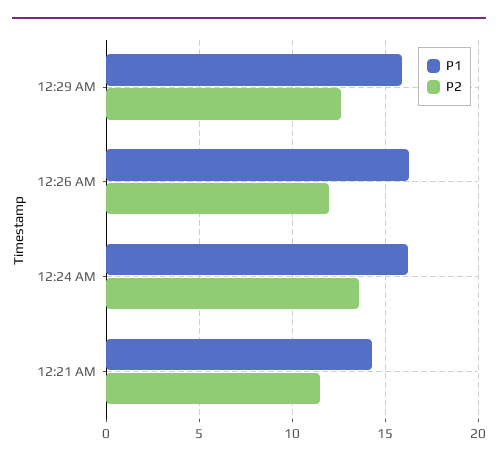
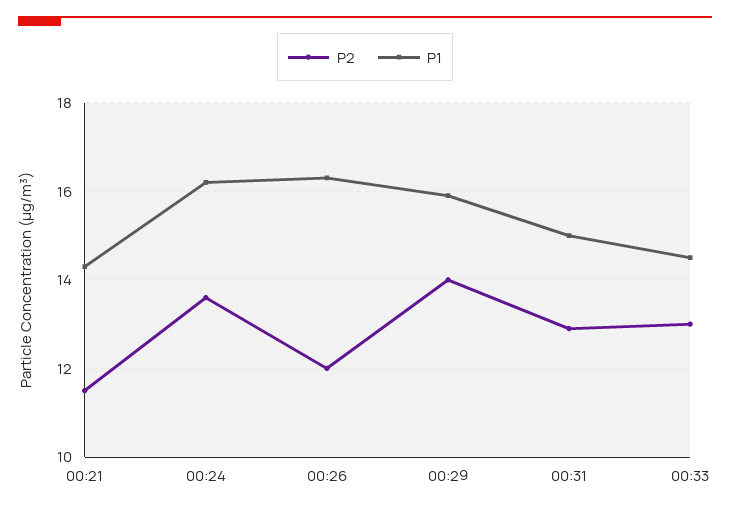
P2, 12:29 AM: 12.5 -> 14
P2, 00:31: none -> 13
P1, 00:31: none -> 15
P2, 00:33: none -> 13
P1, 00:33: none -> 14.5

